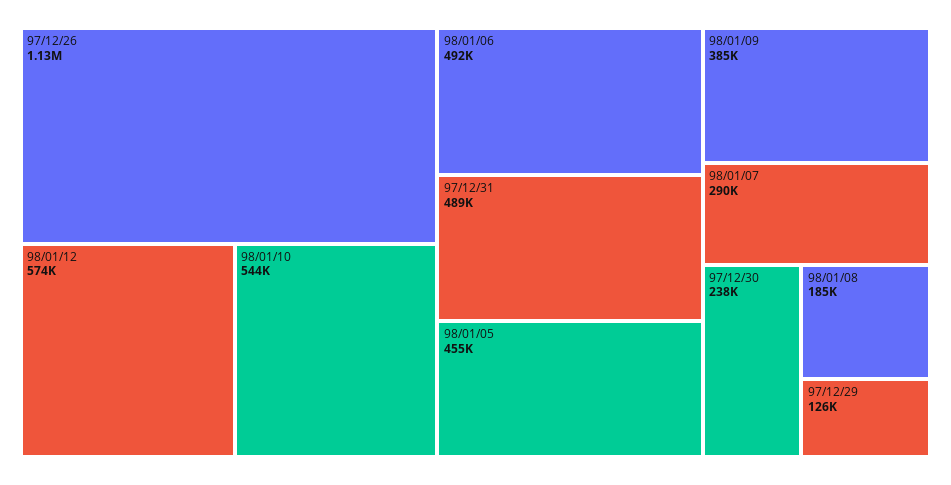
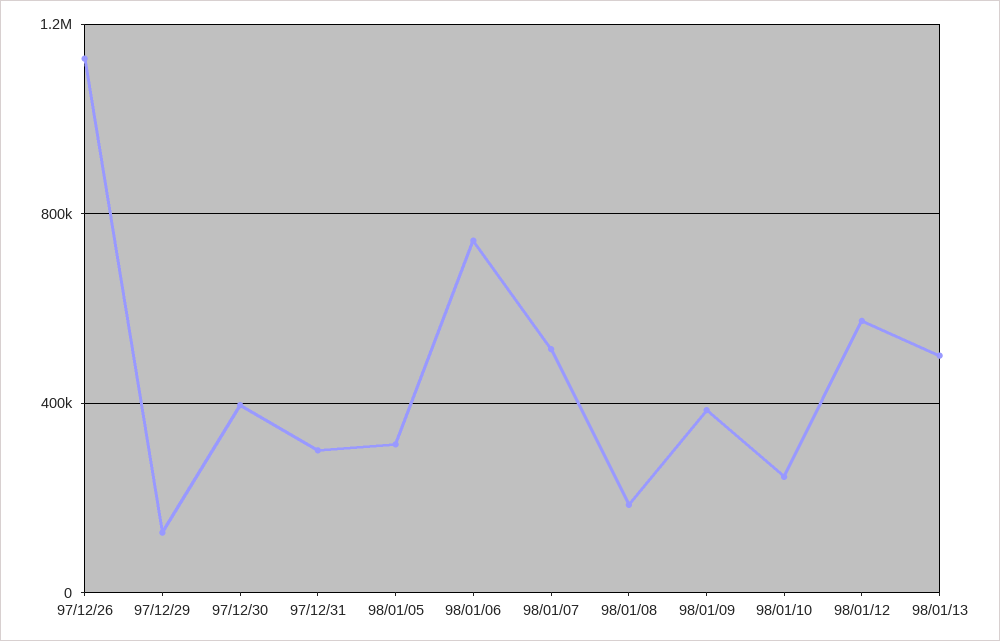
98/01/10: 544000 -> 250000
98/01/06: 492000 -> 750000
97/12/31: 489000 -> 300000
98/01/05: 455000 -> 300000
98/01/07: 290000 -> 500000
97/12/30: 238000 -> 400000
98/01/13: none -> 500000

